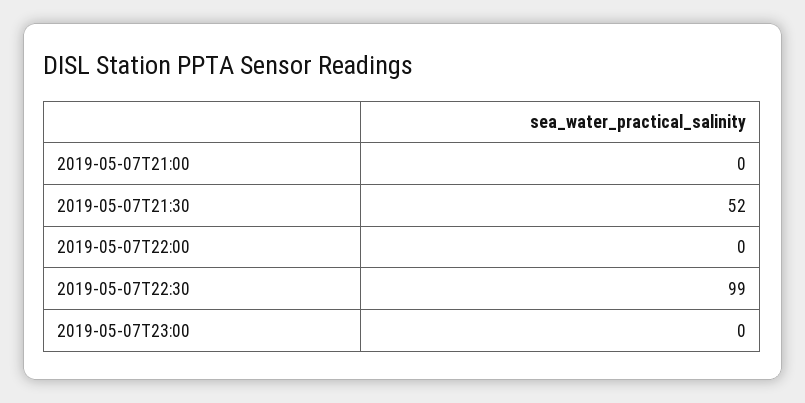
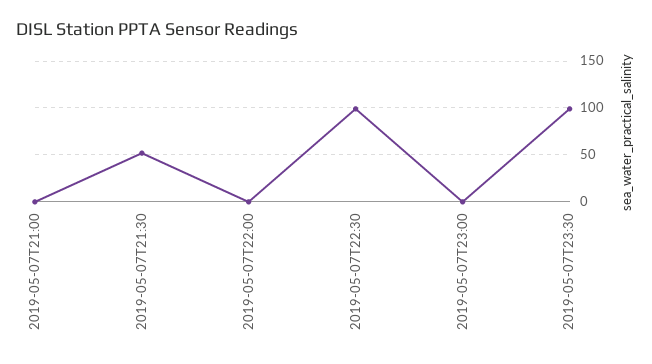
2019-05-07T23:30: none -> 100

